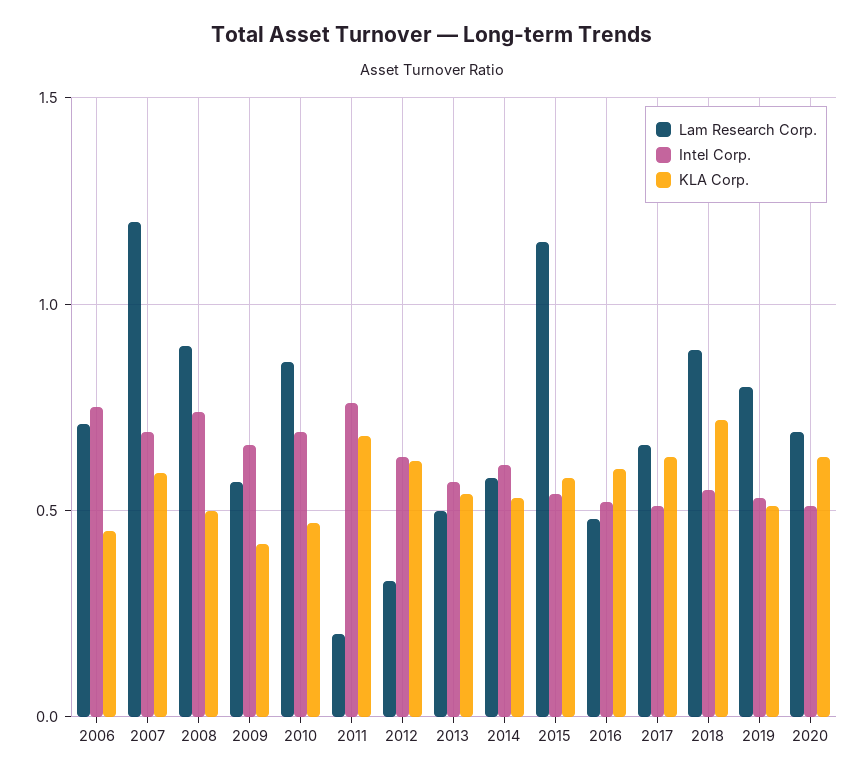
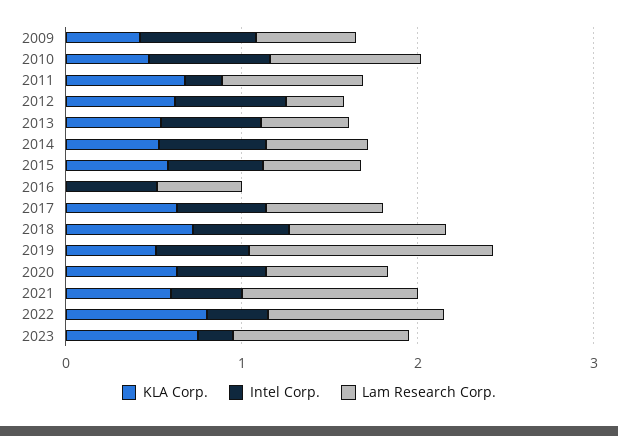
Lam Research Corp., 2006: 0.7 -> none
Intel Corp., 2006: 0.75 -> none
KLA Corp., 2006: 0.45 -> none
Lam Research Corp., 2007: 1.2 -> none
Intel Corp., 2007: 0.7 -> none
KLA Corp., 2007: 0.6 -> none
Lam Research Corp., 2008: 0.9 -> none
Intel Corp., 2008: 0.75 -> none
KLA Corp., 2008: 0.5 -> none
Lam Research Corp., 2011: 0.2 -> 0.8
Intel Corp., 2011: 0.75 -> 0.2
Lam Research Corp., 2015: 1.15 -> 0.6
KLA Corp., 2016: 0.6 -> 0
Lam Research Corp., 2019: 0.8 -> 1.4
KLA Corp., 2021: none -> 0.6
Intel Corp., 2021: none -> 0.4
Lam Research Corp., 2021: none -> 1
KLA Corp., 2022: none -> 0.8
Intel Corp., 2022: none -> 0.4
Lam Research Corp., 2022: none -> 1
KLA Corp., 2023: none -> 0.8
Intel Corp., 2023: none -> 0.2
Lam Research Corp., 2023: none -> 1

